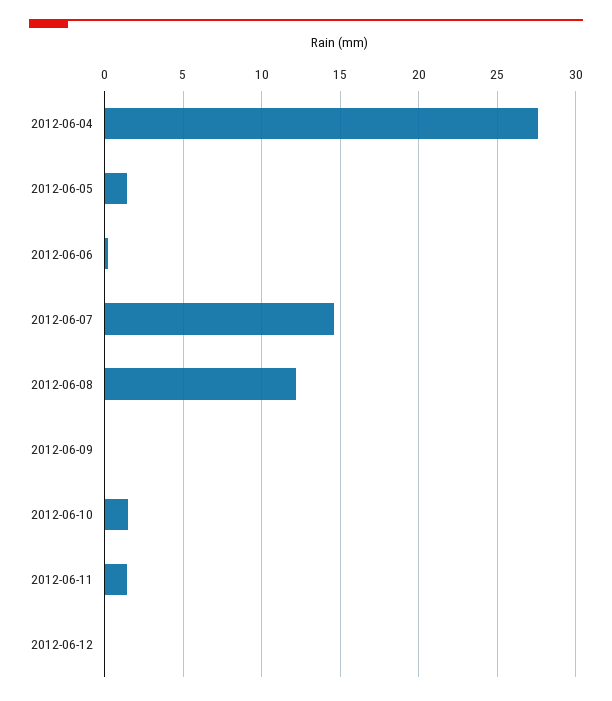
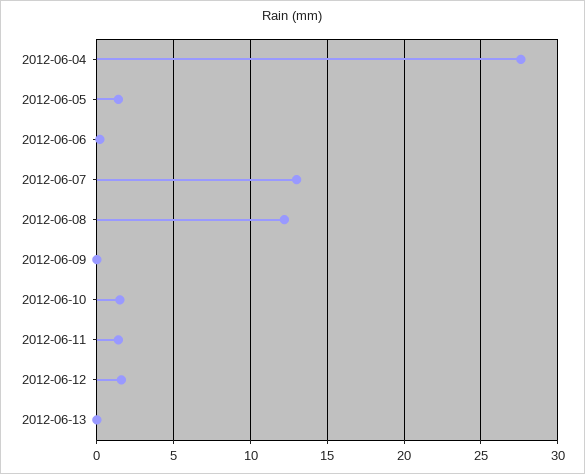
2012-06-07: 14.5 -> 13
2012-06-12: 0 -> 1.5
2012-06-13: none -> 0

